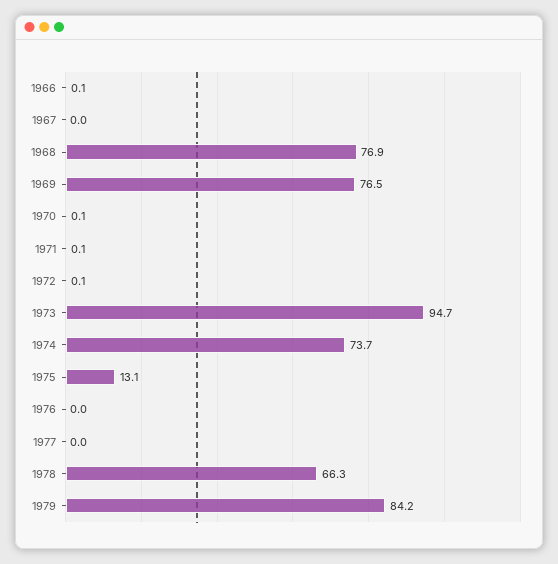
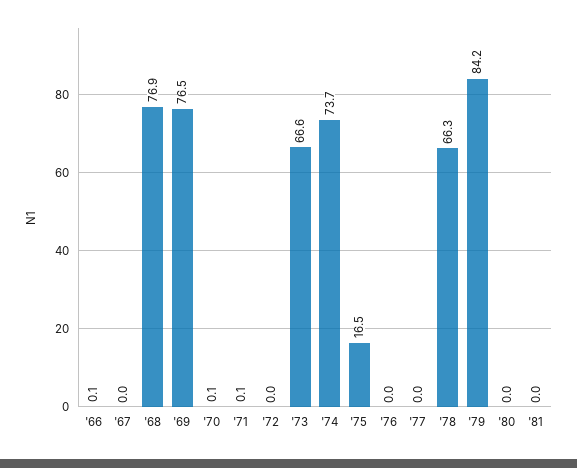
1972: 0.1 -> 0
1973: 94.7 -> 66.6
1975: 13.1 -> 16.5
'80: none -> 0
'81: none -> 0

